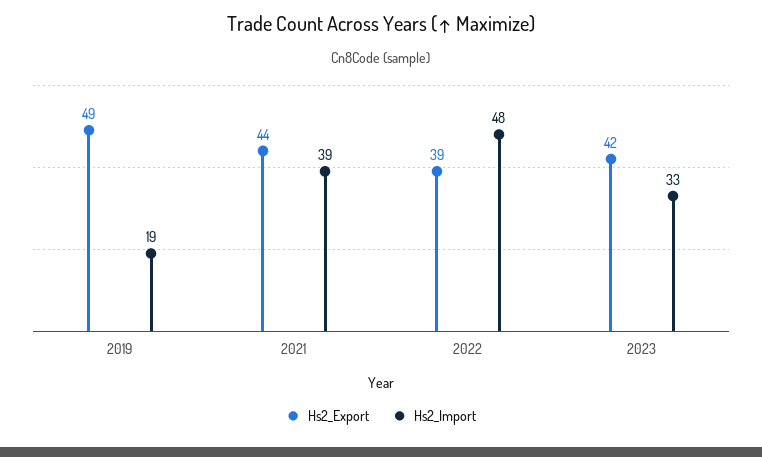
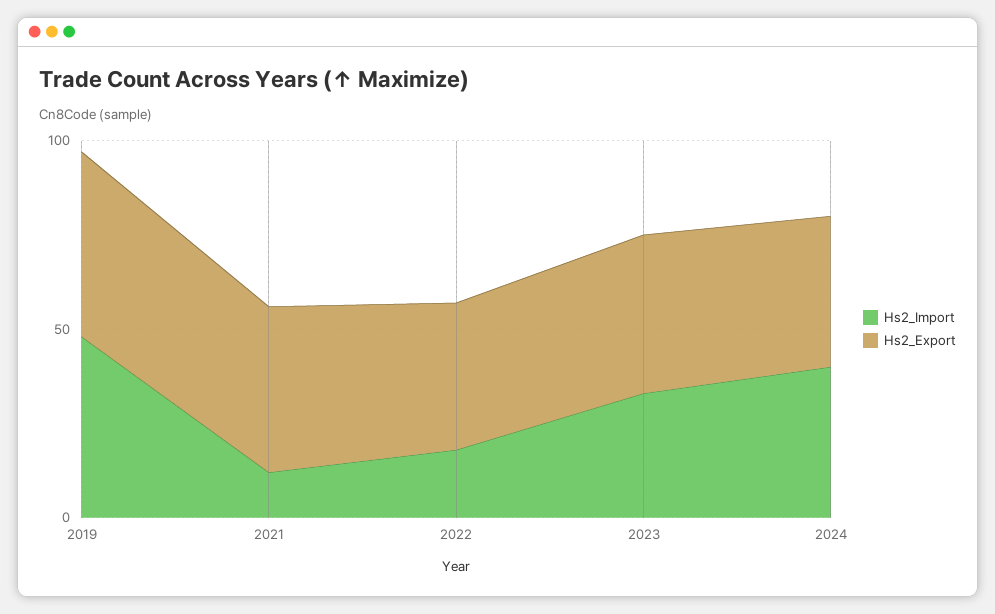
Hs2_Import, 2019: 19 -> 50
Hs2_Import, 2021: 39 -> 10
Hs2_Import, 2022: 48 -> 20
Hs2_Import, 2024: none -> 40
Hs2_Export, 2024: none -> 40

